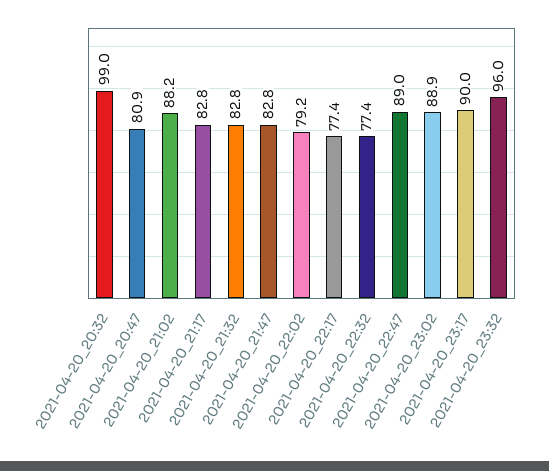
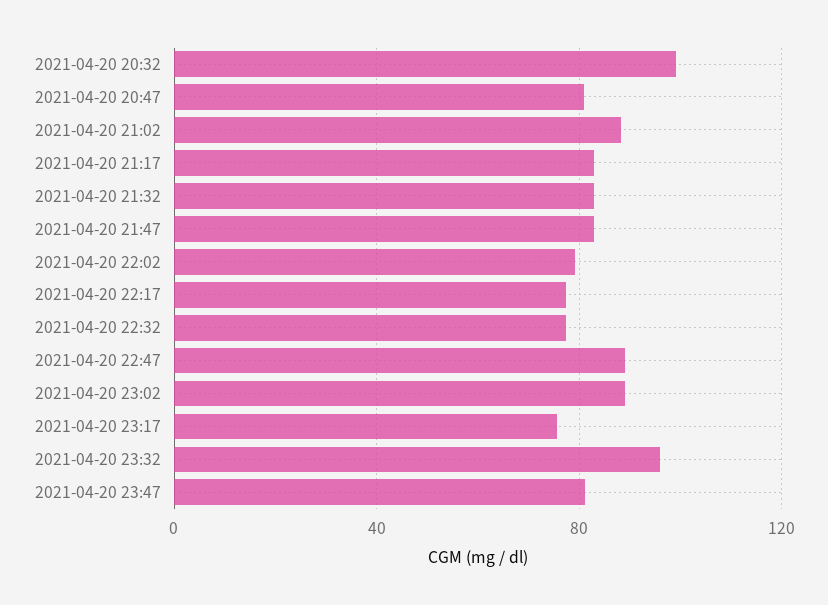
2021-04-20_23:17: 90 -> 75
2021-04-20 23:47: none -> 80

